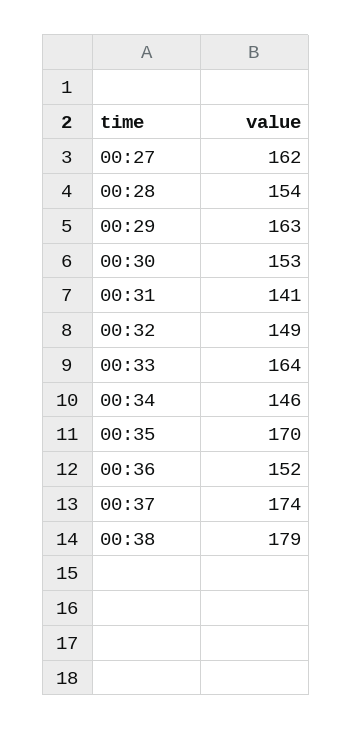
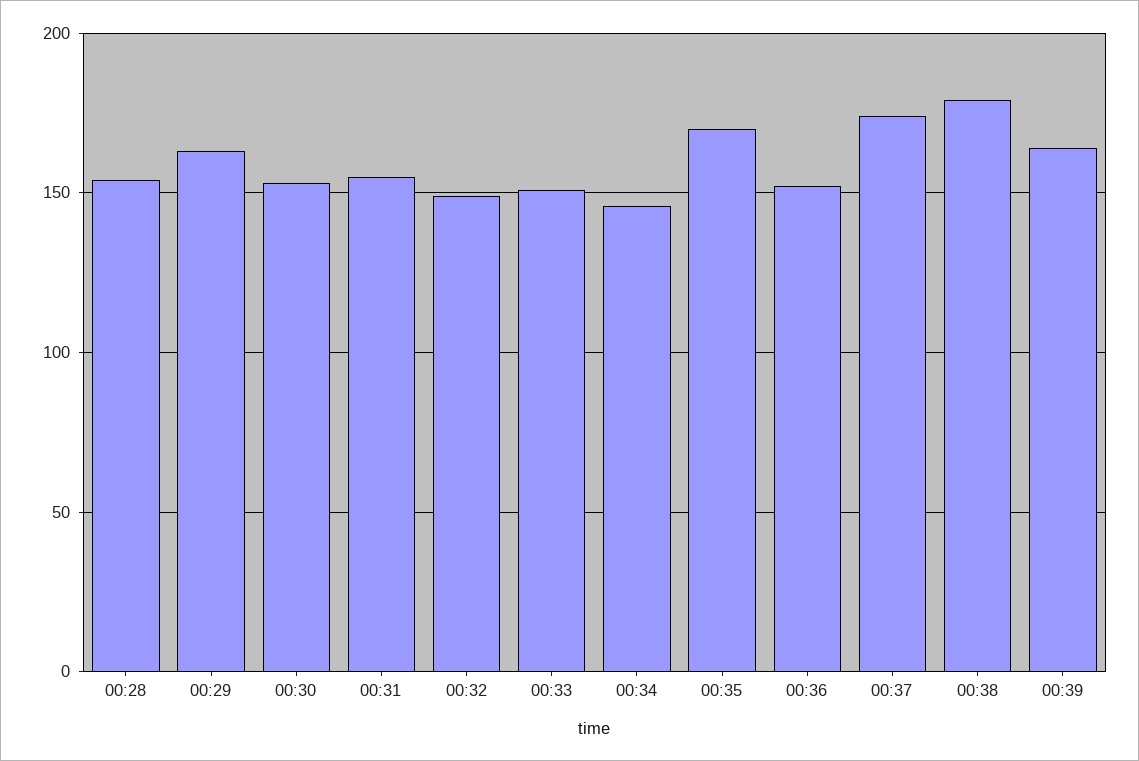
00:27: 162 -> none
00:31: 141 -> 155
00:33: 164 -> 150
00:39: none -> 165

